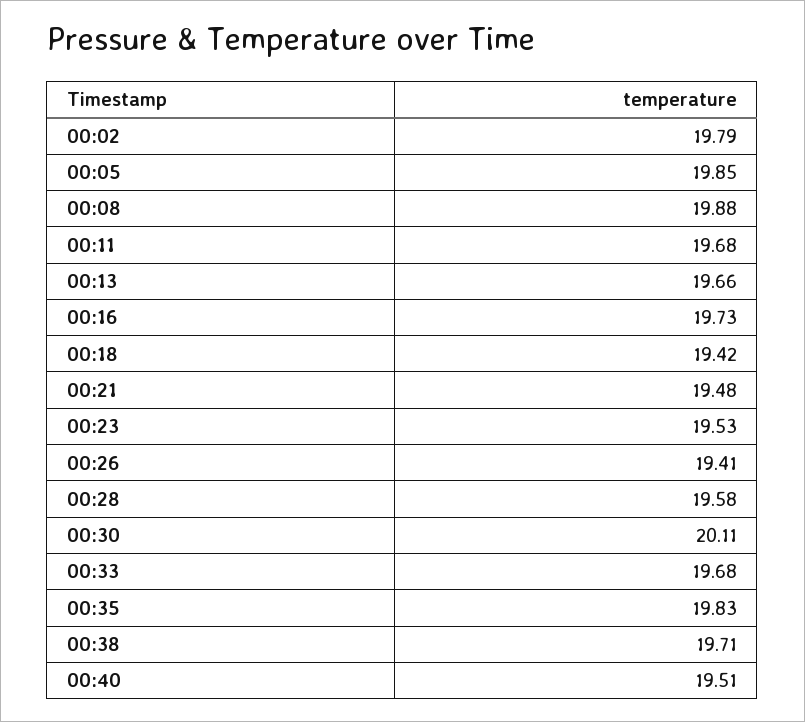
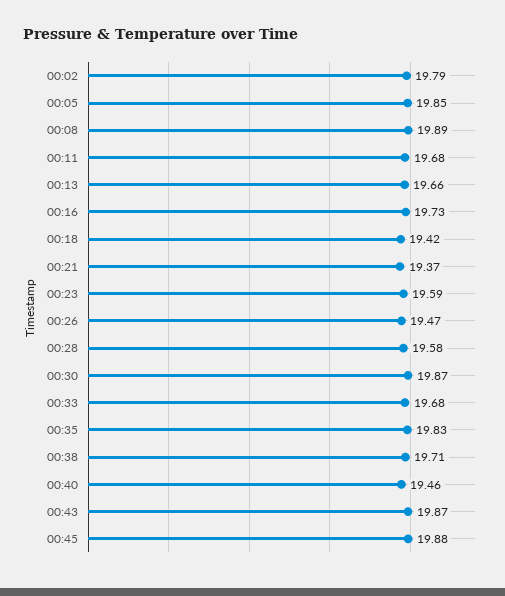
00:08: 19.88 -> 19.89
00:21: 19.48 -> 19.37
00:23: 19.53 -> 19.59
00:26: 19.41 -> 19.47
00:30: 20.11 -> 19.87
00:40: 19.51 -> 19.46
00:43: none -> 19.87
00:45: none -> 19.88

